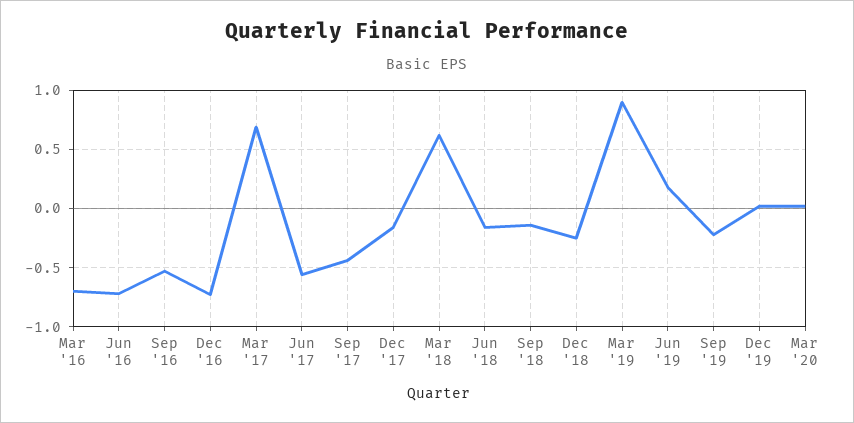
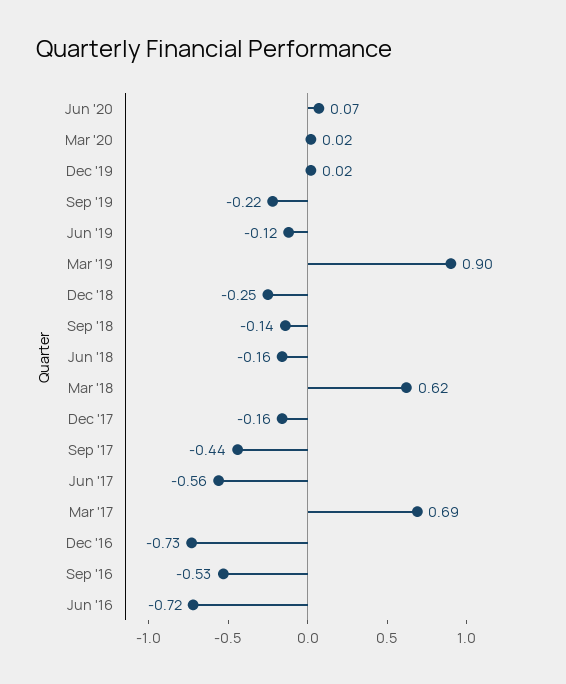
Mar '16: -0.7 -> none
Jun '19: 0.2 -> -0.12
Jun '20: none -> 0.07

